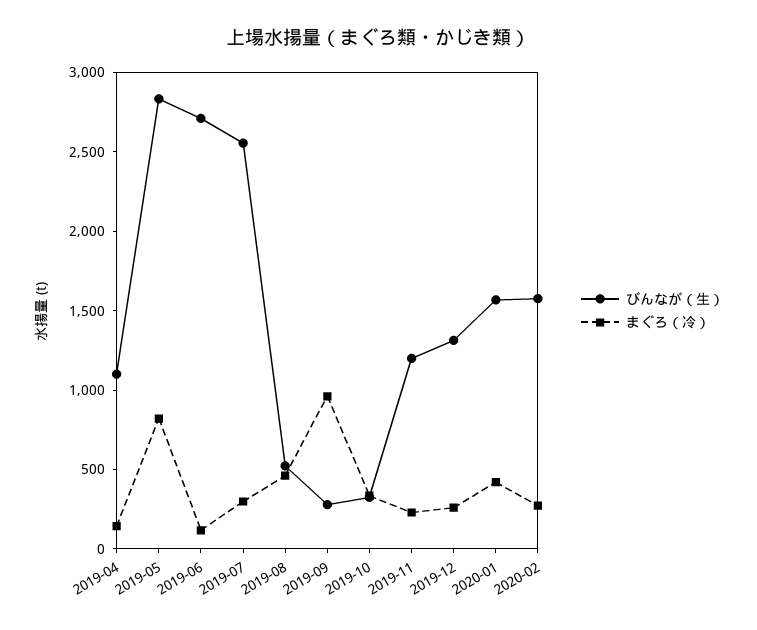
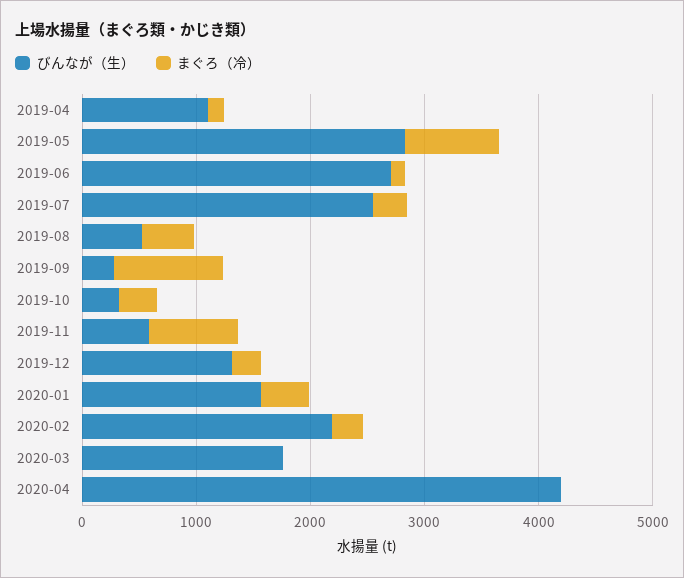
びんなが（生）, 2019-11: 1200 -> 600
まぐろ（冷）, 2019-11: 200 -> 800
びんなが（生）, 2020-02: 1600 -> 2200
びんなが（生）, 2020-03: none -> 1800
まぐろ（冷）, 2020-03: none -> 0
びんなが（生）, 2020-04: none -> 4200
まぐろ（冷）, 2020-04: none -> 0

